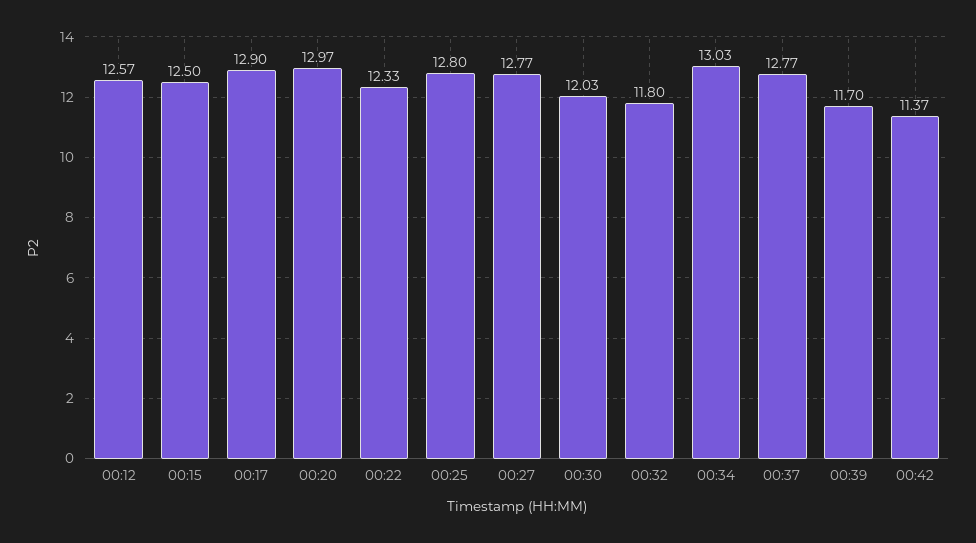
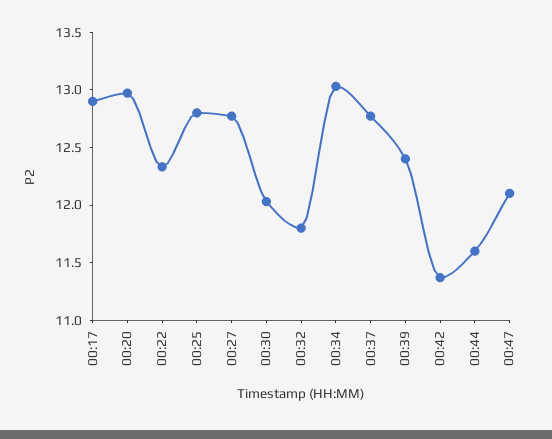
00:12: 12.57 -> none
00:15: 12.5 -> none
00:39: 11.7 -> 12.4
00:44: none -> 11.6
00:47: none -> 12.1

